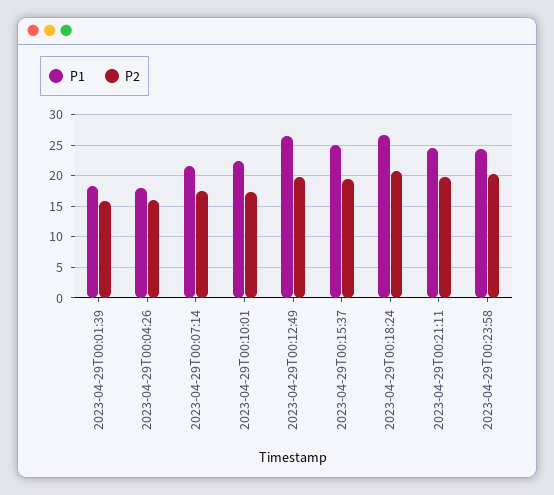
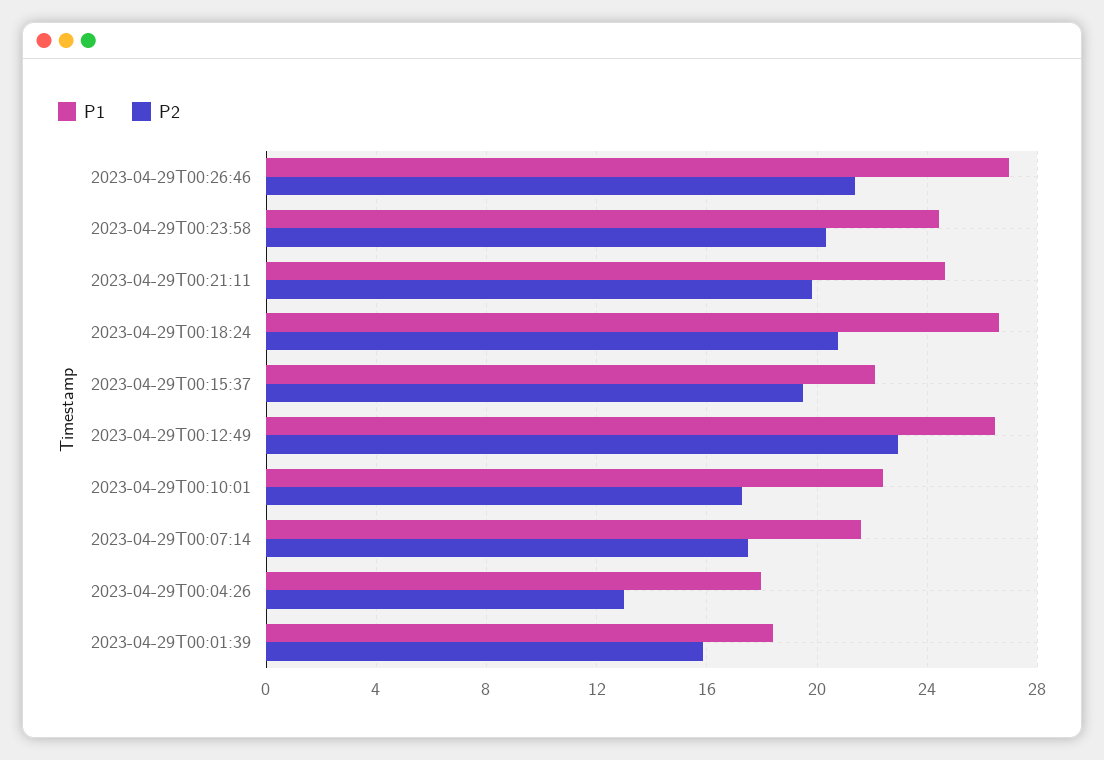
P2, 2023-04-29T00:04:26: 16 -> 13
P2, 2023-04-29T00:12:49: 20 -> 23
P1, 2023-04-29T00:15:37: 25 -> 22
P1, 2023-04-29T00:26:46: none -> 27
P2, 2023-04-29T00:26:46: none -> 21.5

